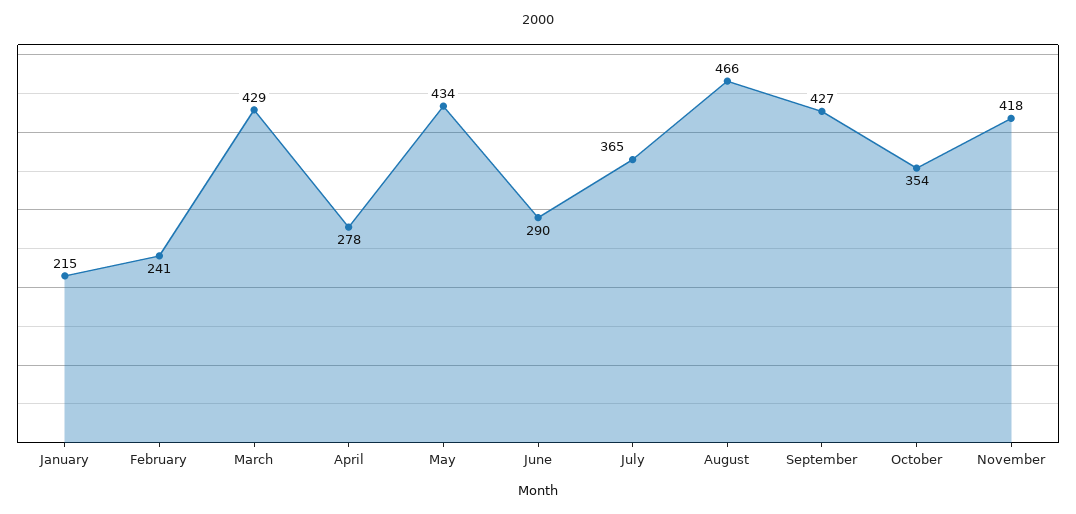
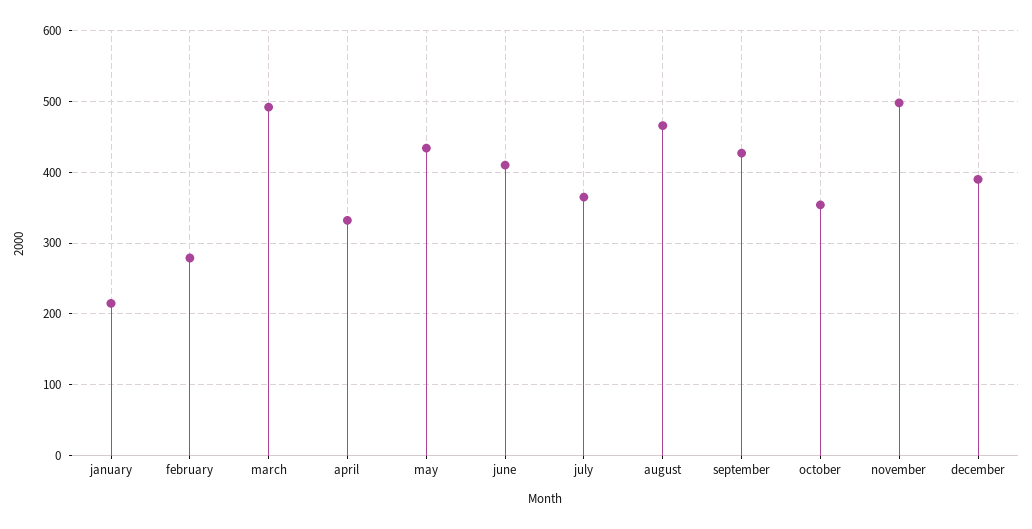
February: 241 -> 280
March: 429 -> 490
April: 278 -> 330
June: 290 -> 410
November: 418 -> 500
december: none -> 390

